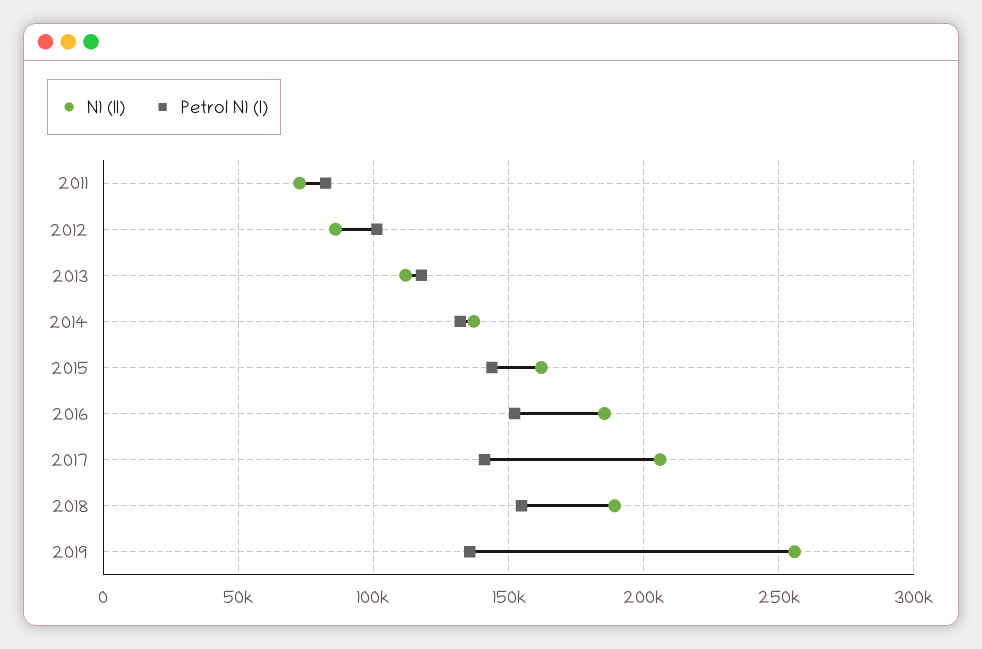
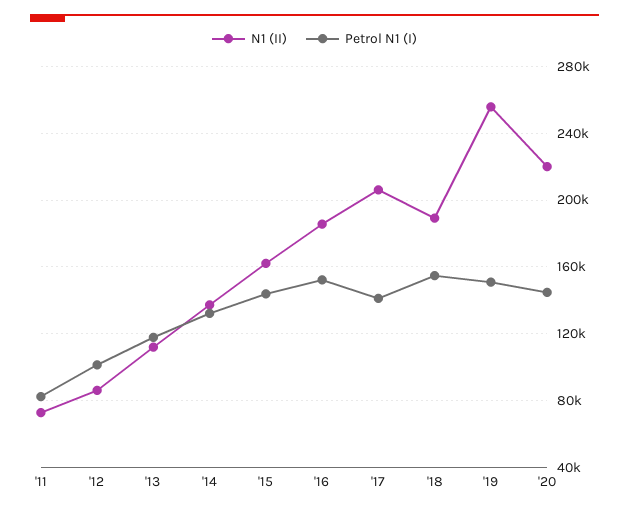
Petrol N1 (I), 2019: 135000 -> 150000
N1 (II), '20: none -> 220000
Petrol N1 (I), '20: none -> 145000

